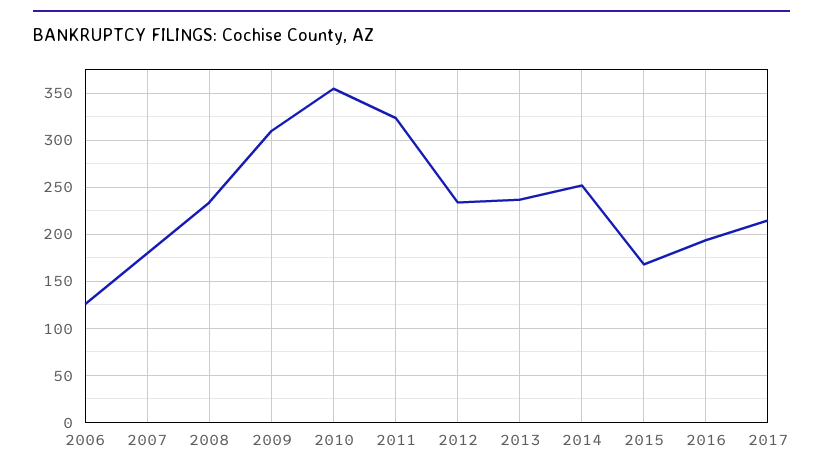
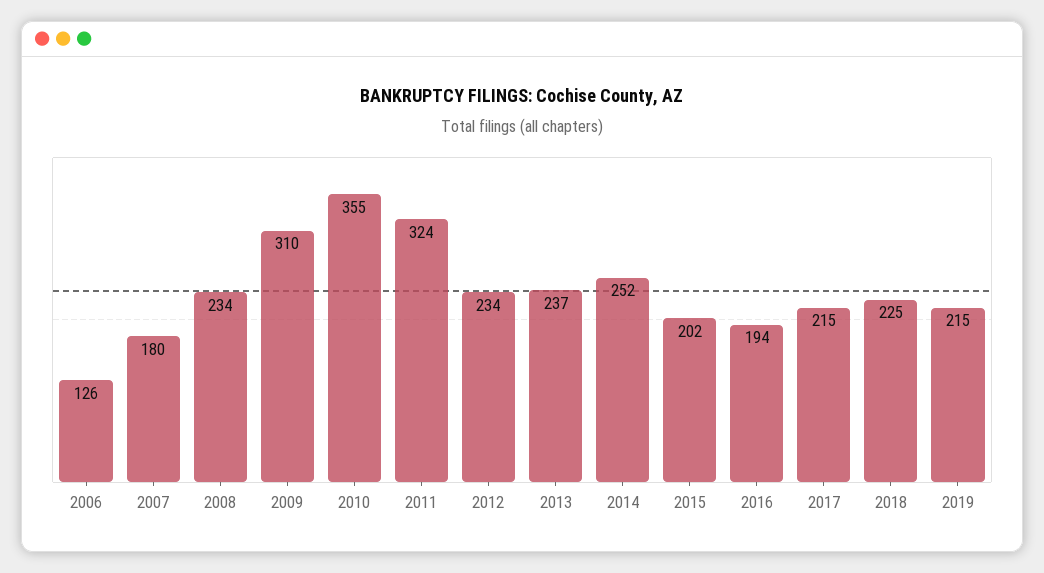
2015: 170 -> 202
2018: none -> 225
2019: none -> 215

